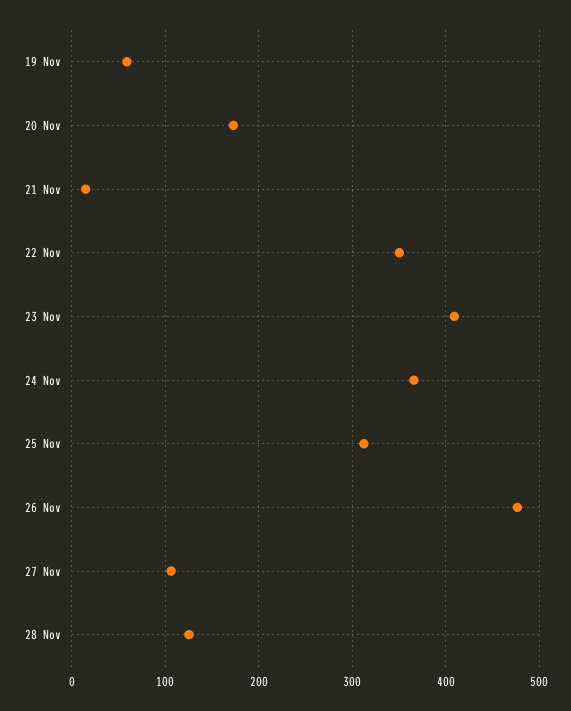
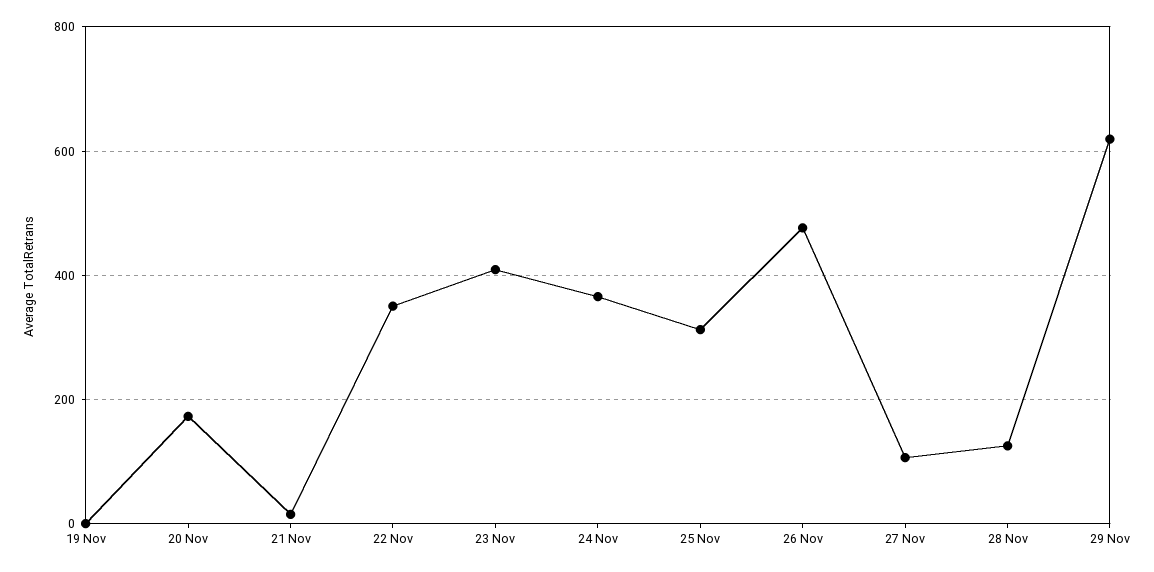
19 Nov: 60 -> 0
29 Nov: none -> 620

